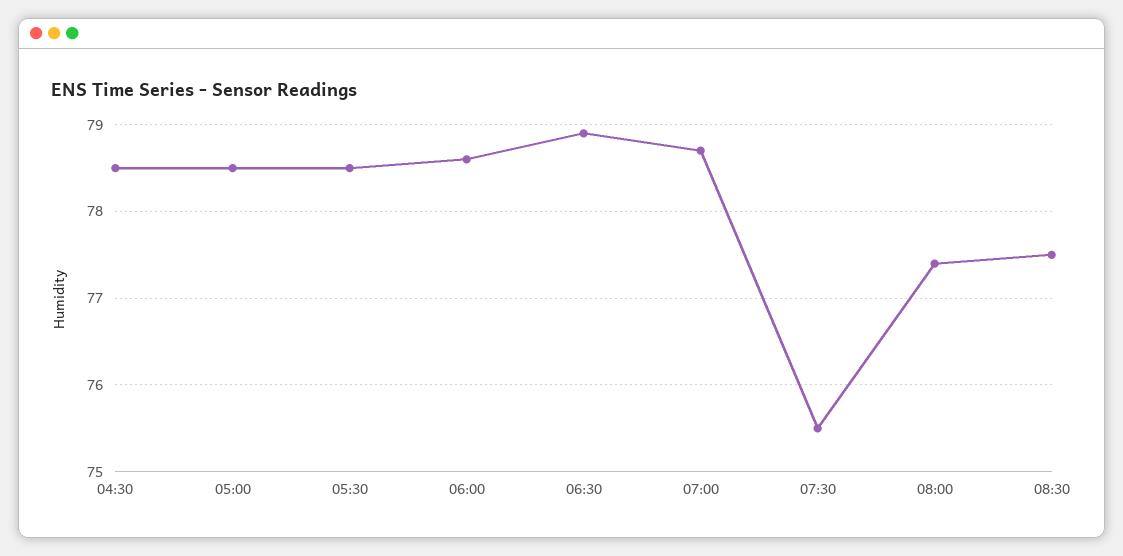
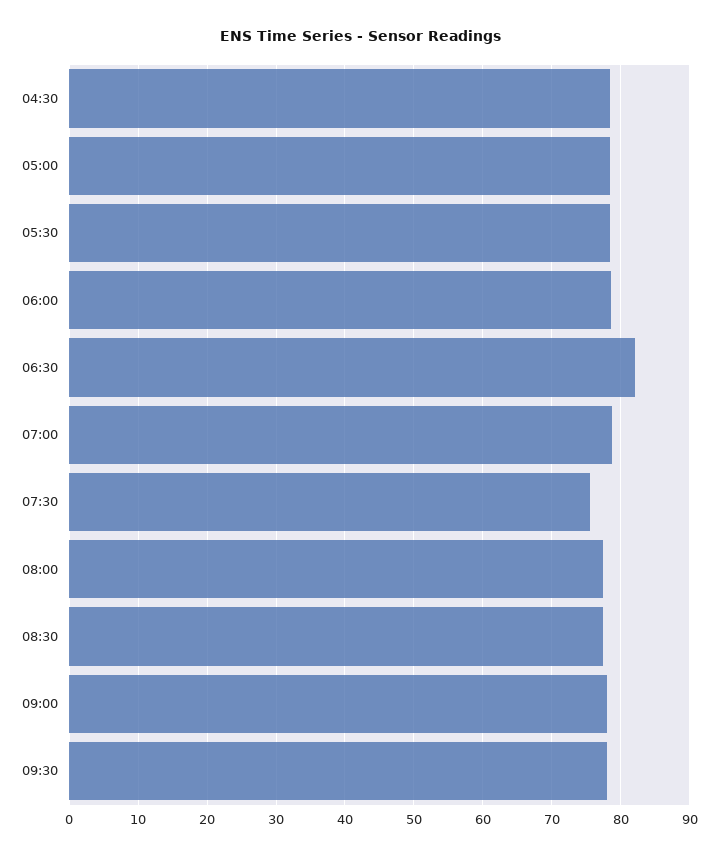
06:30: 78.9 -> 82
09:00: none -> 78
09:30: none -> 78

